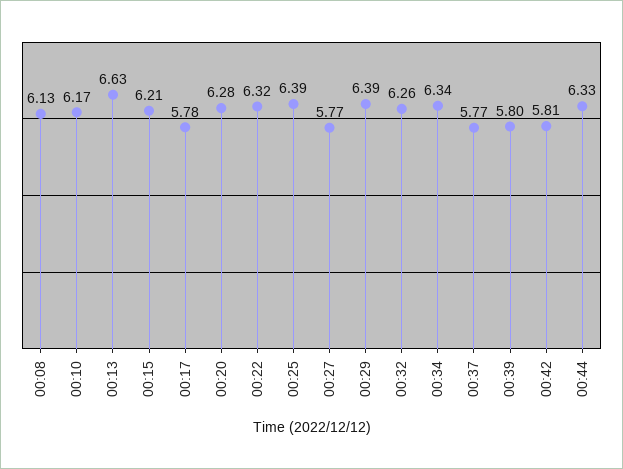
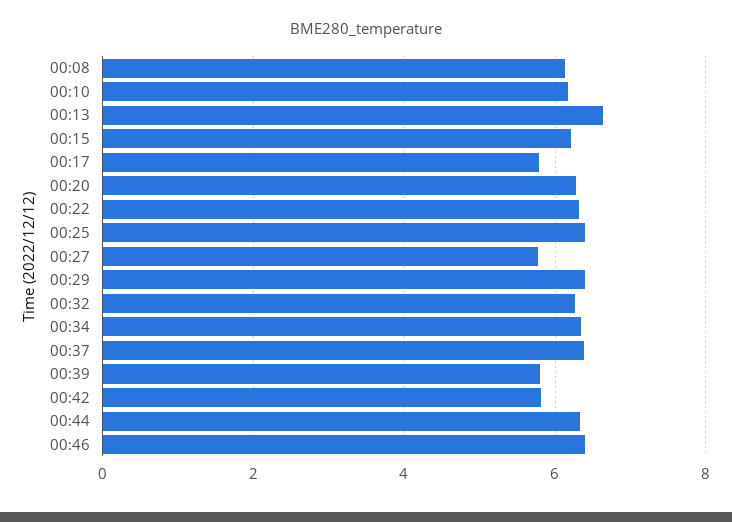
00:37: 5.77 -> 6.4
00:46: none -> 6.4

